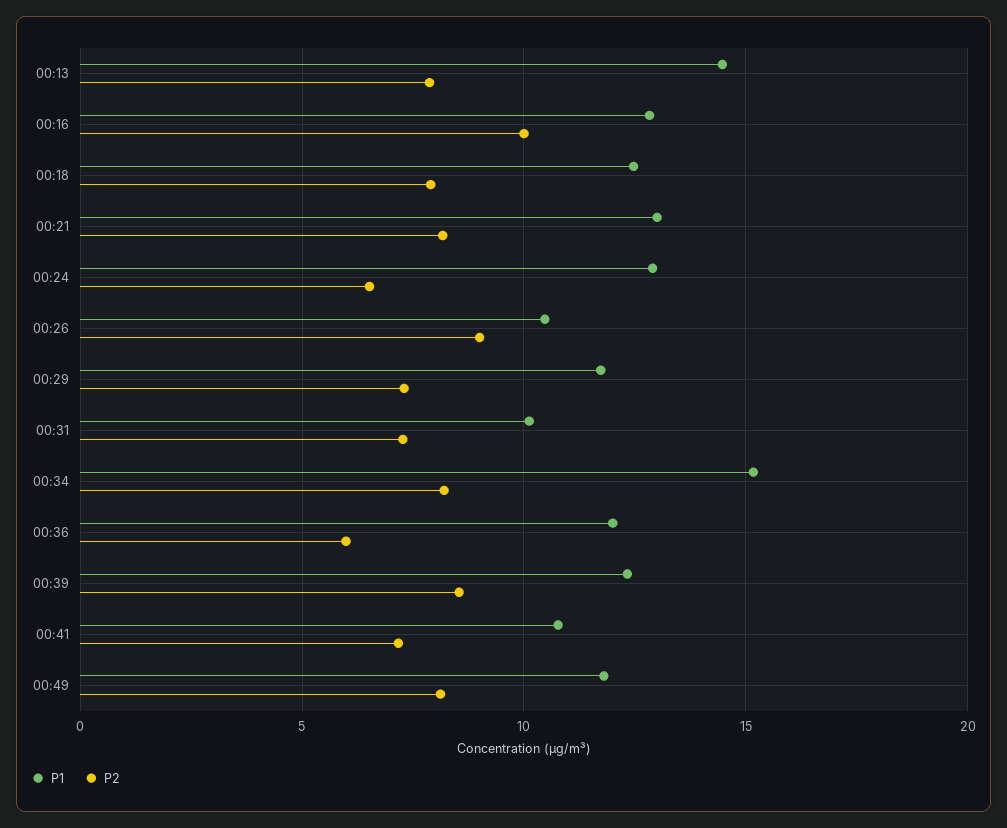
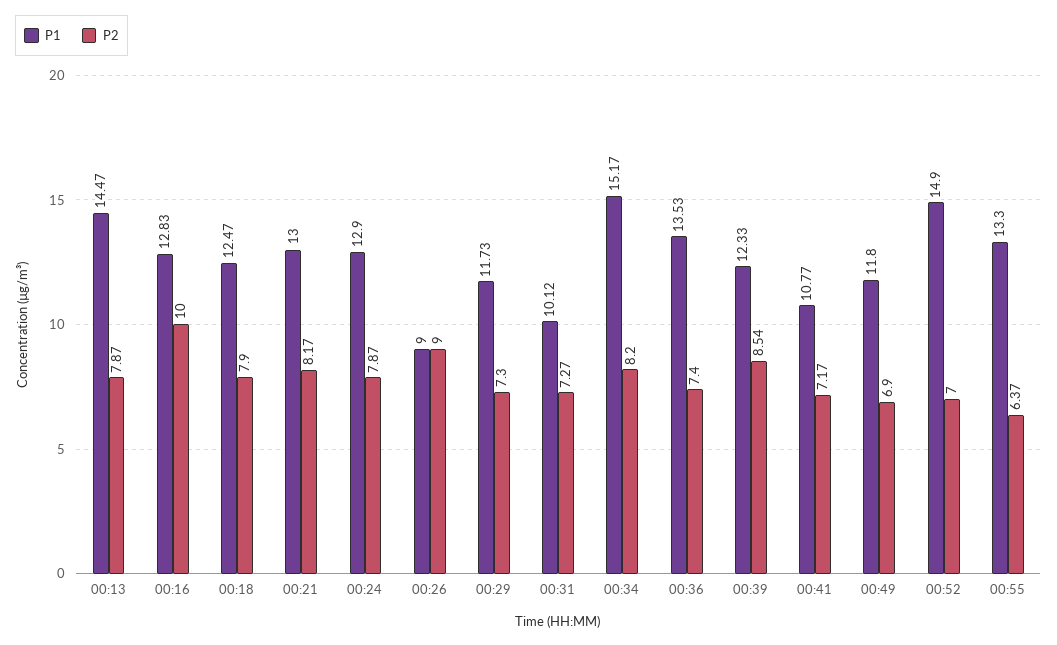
P2, 00:24: 6.5 -> 7.87
P1, 00:26: 10.5 -> 9
P1, 00:36: 12 -> 13.53
P2, 00:36: 6 -> 7.4
P2, 00:49: 8 -> 6.9
P1, 00:52: none -> 14.9
P2, 00:52: none -> 7
P1, 00:55: none -> 13.3
P2, 00:55: none -> 6.37

